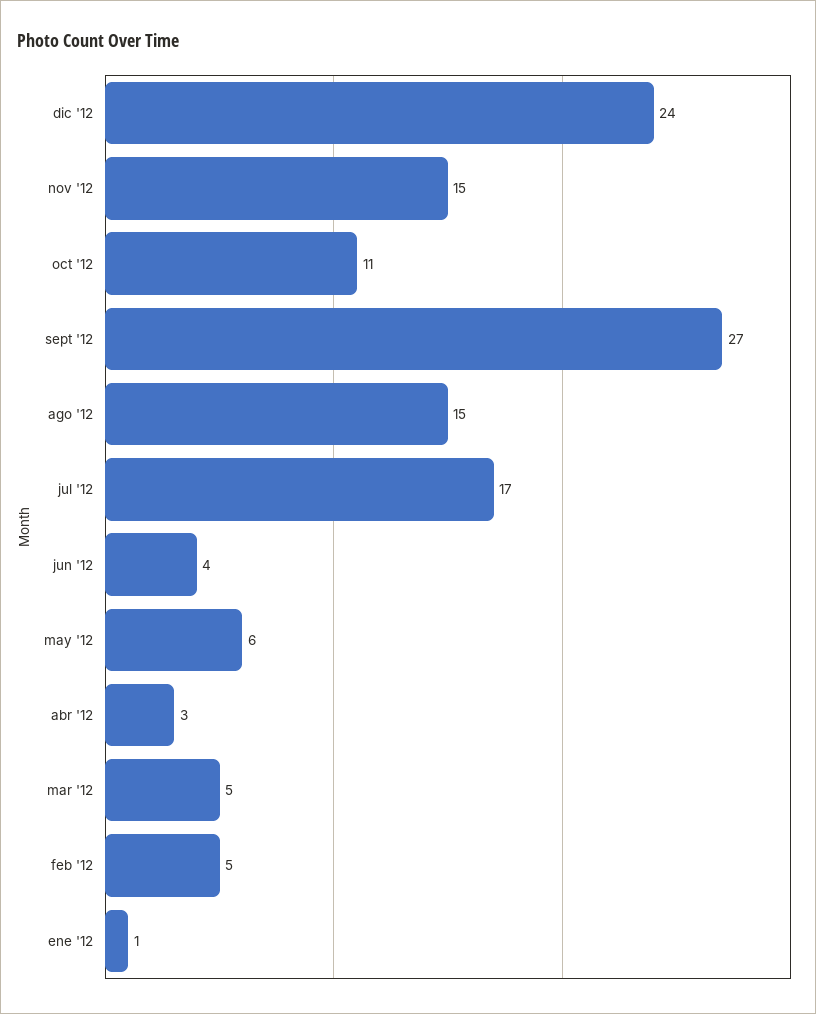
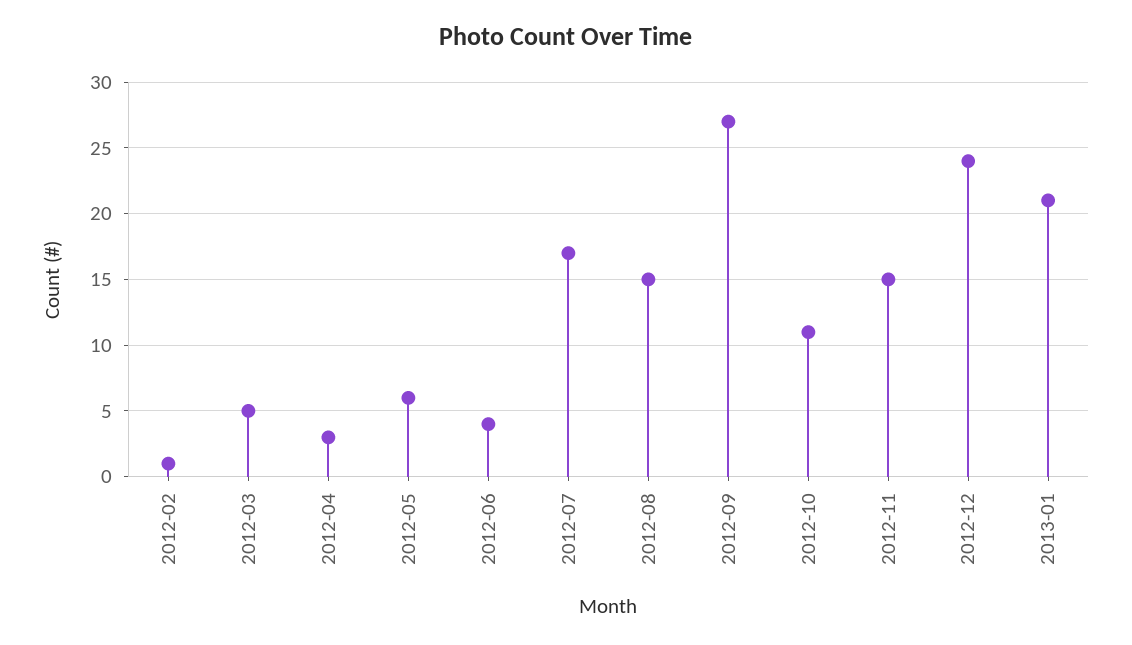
feb '12: 5 -> 1
ene '12: 1 -> none
2013-01: none -> 21

